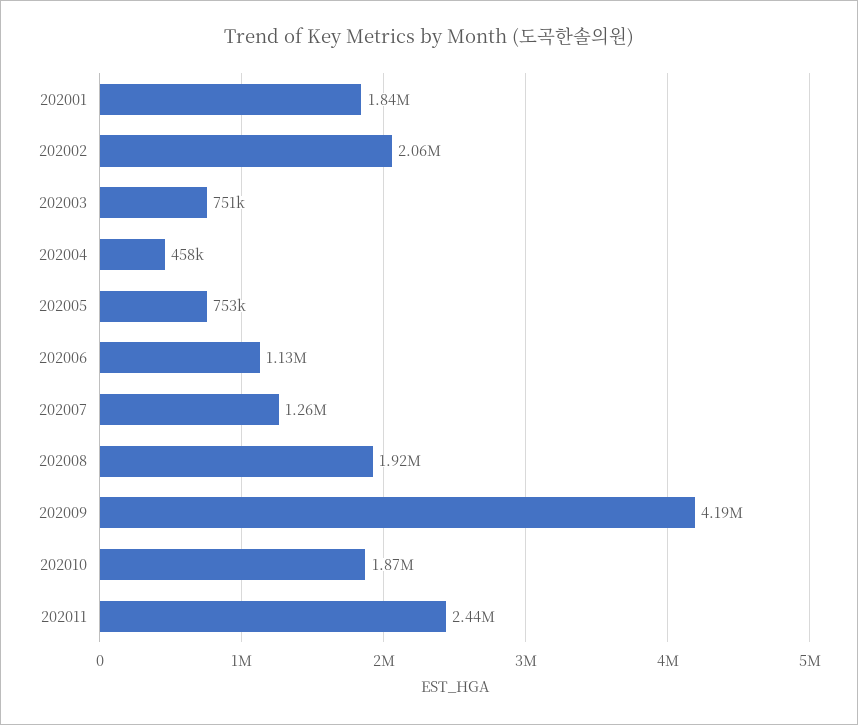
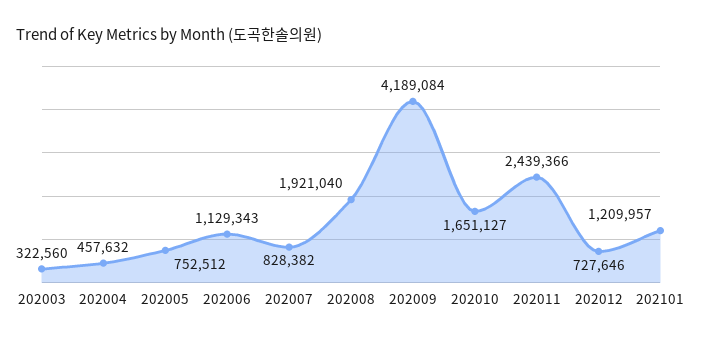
202001: 1840000 -> none
202002: 2060000 -> none
202003: 751000 -> 322560
202007: 1260000 -> 828382
202010: 1870000 -> 1651127
202012: none -> 727646
202101: none -> 1209957

